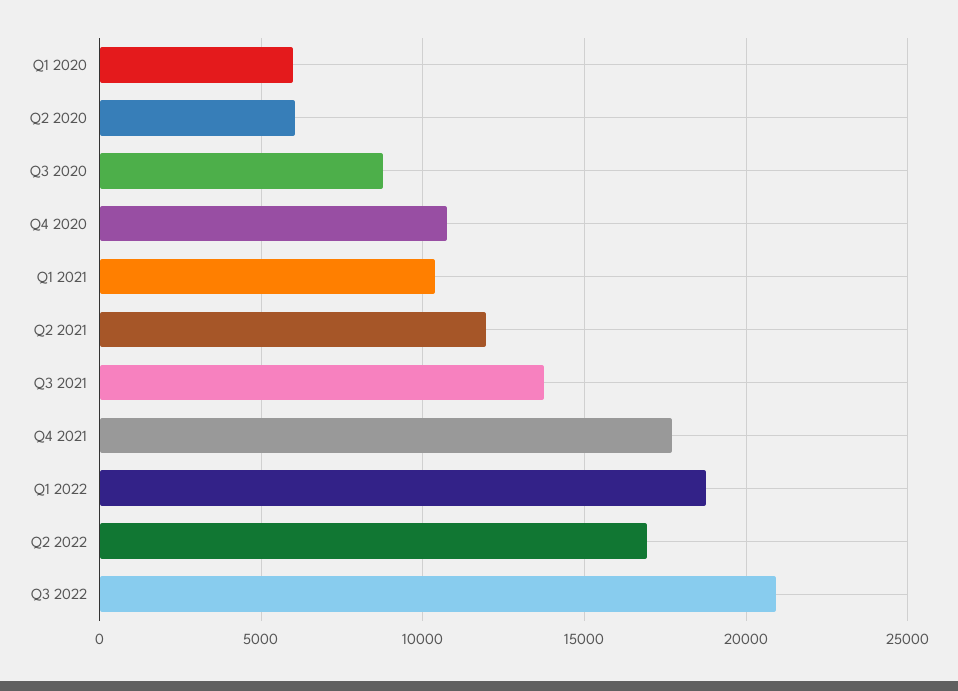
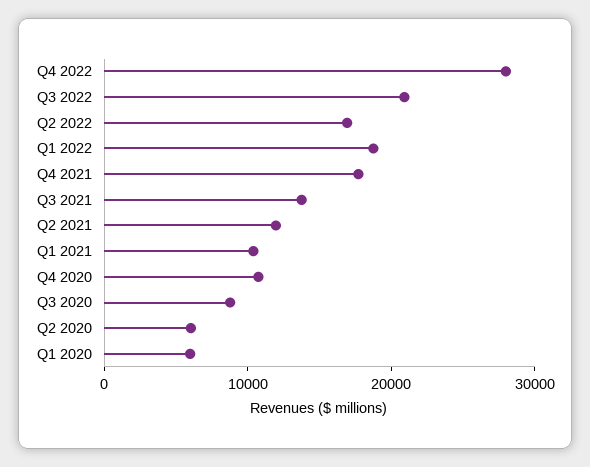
Q4 2022: none -> 28000

